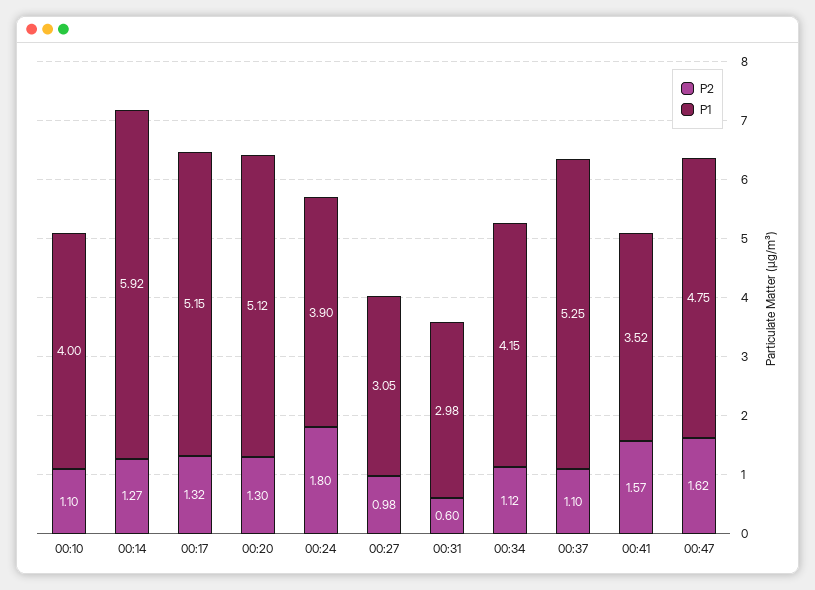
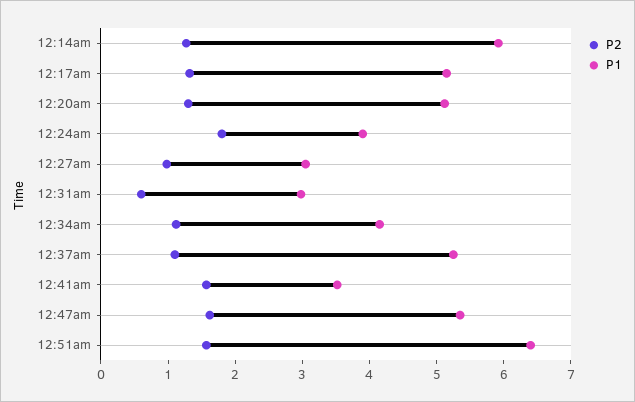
P2, 00:10: 1.1 -> none
P1, 00:10: 4 -> none
P1, 00:47: 4.75 -> 5.4
P2, 12:51am: none -> 1.6
P1, 12:51am: none -> 6.4

